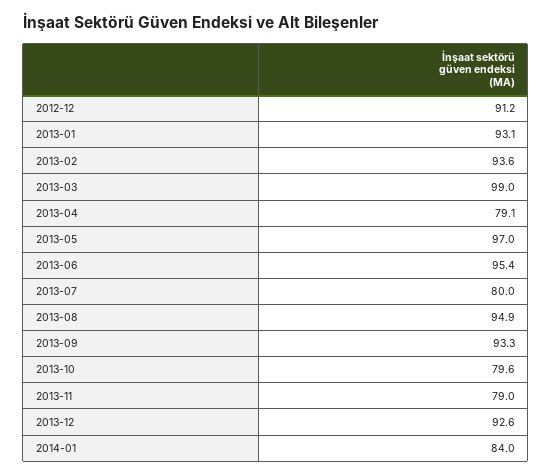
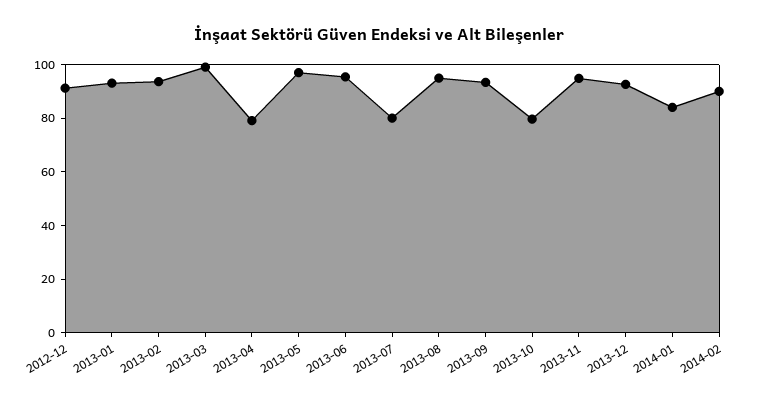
2013-11: 79 -> 95
2014-02: none -> 90

